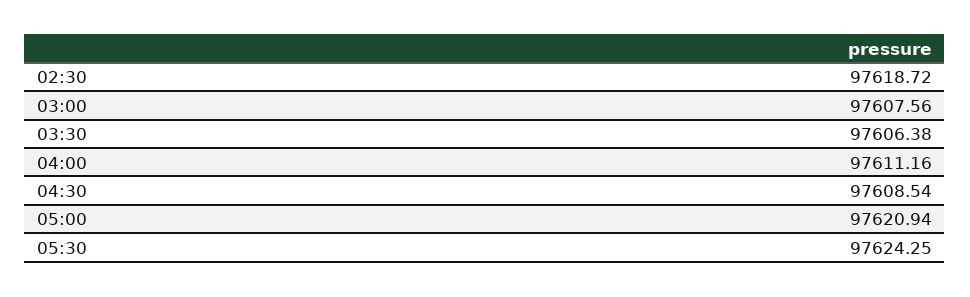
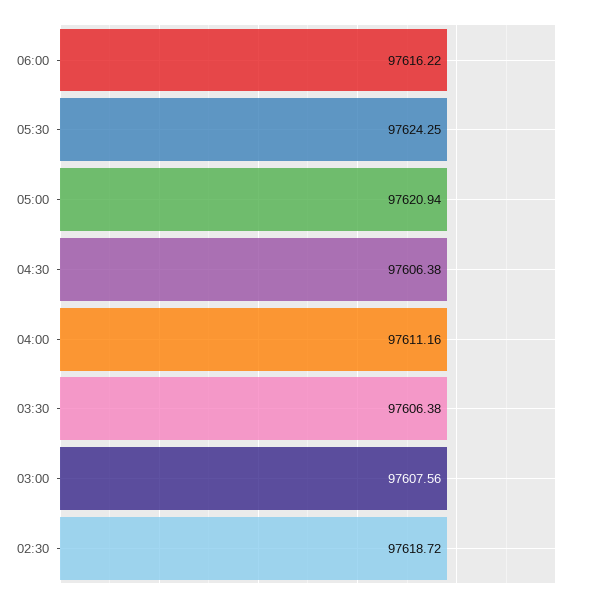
04:30: 97608.54 -> 97606.38
06:00: none -> 97616.22

